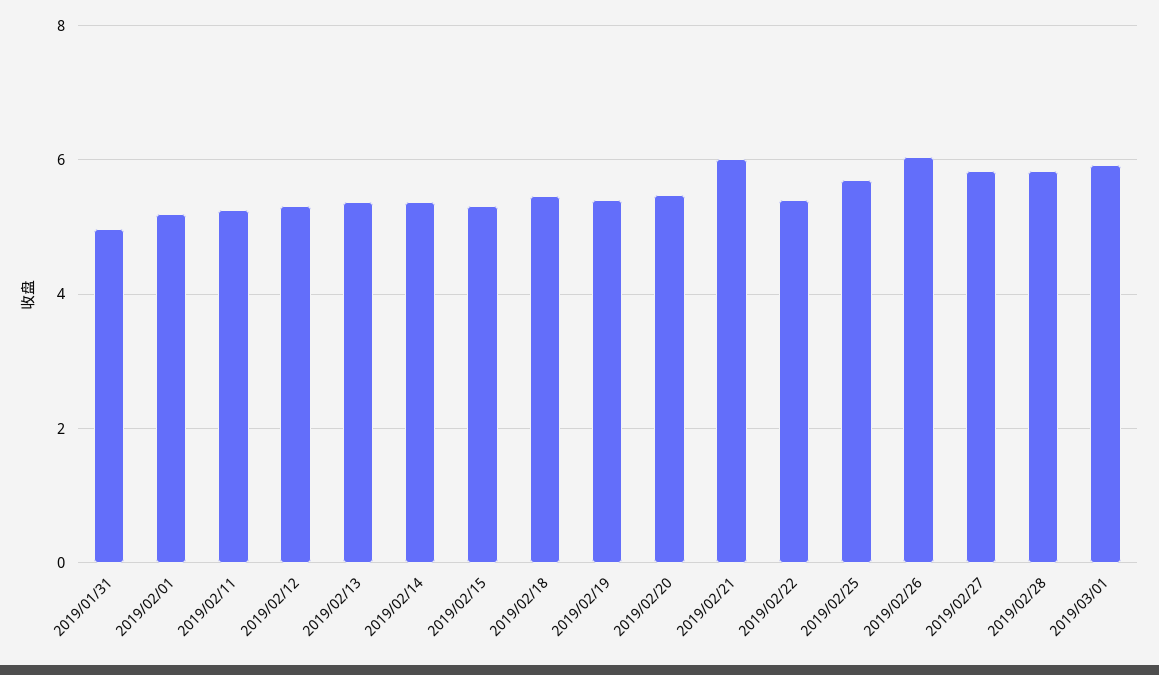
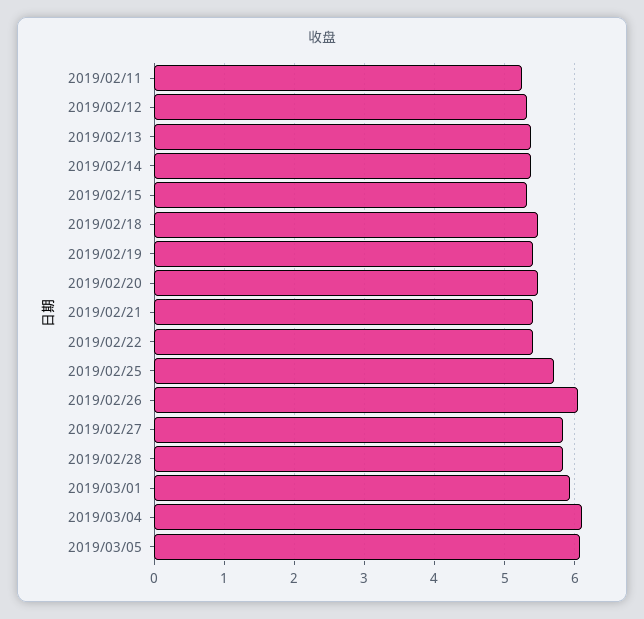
2019/01/31: 5 -> none
2019/02/01: 5.2 -> none
2019/02/21: 6 -> 5.4
2019/03/04: none -> 6.1
2019/03/05: none -> 6.1

